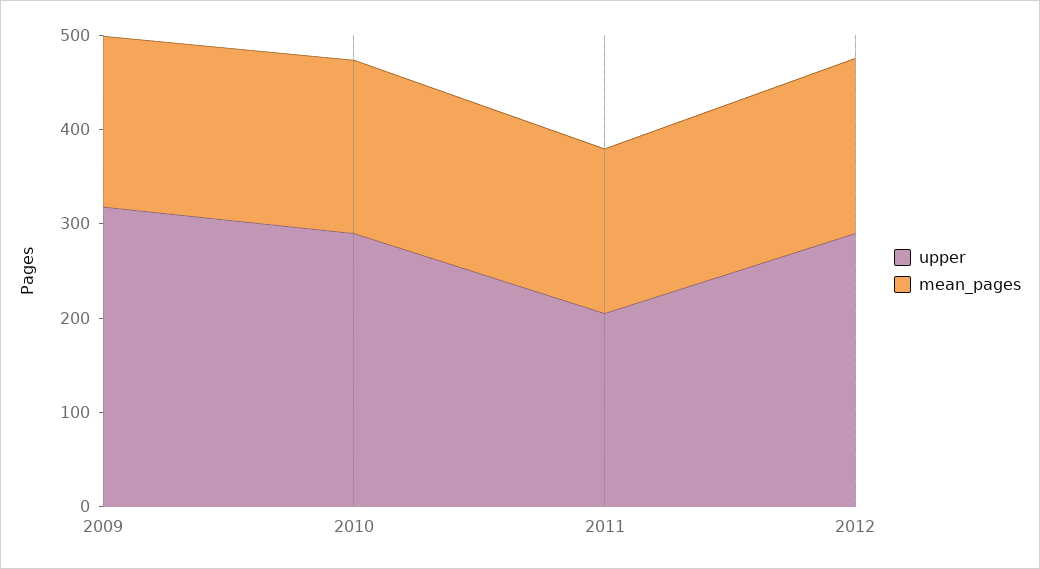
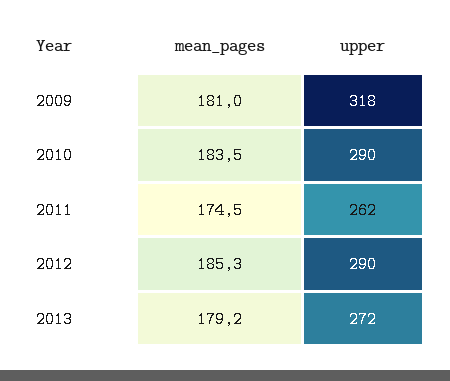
upper, 2011: 200 -> 262
mean_pages, 2013: none -> 179.2
upper, 2013: none -> 272

